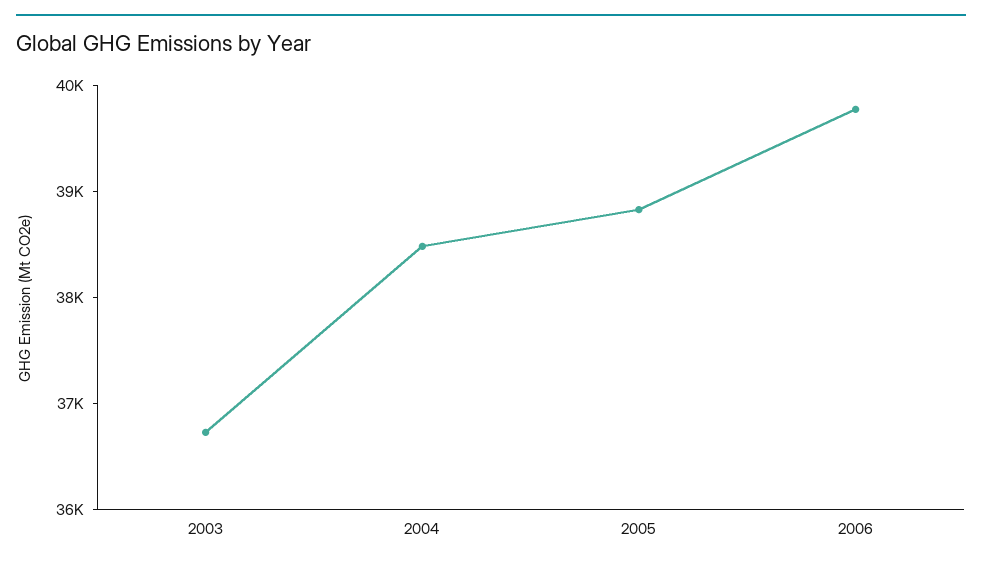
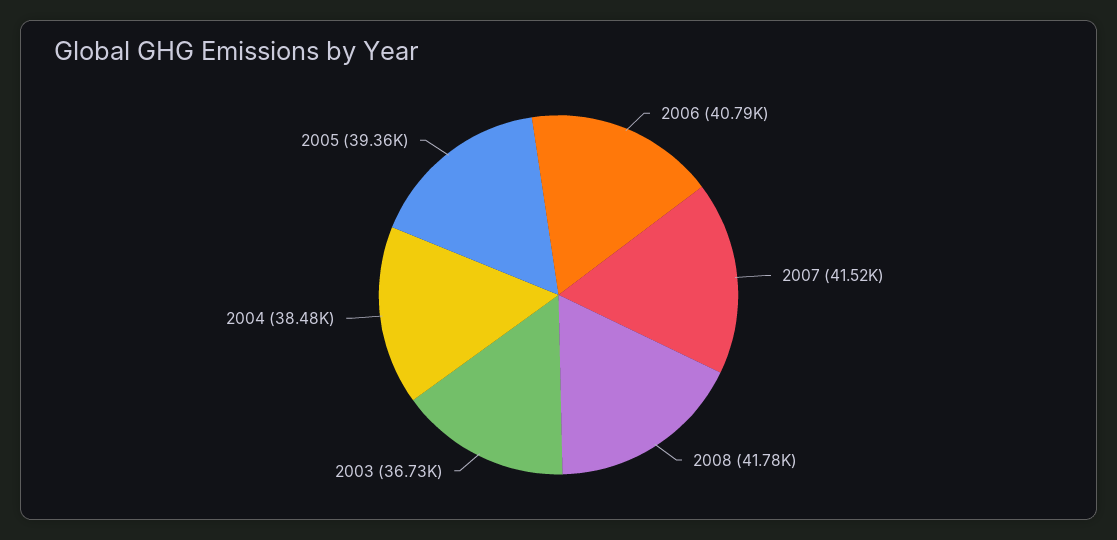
2005: 38800 -> 39360
2006: 39800 -> 40790
2007: none -> 41520
2008: none -> 41780

